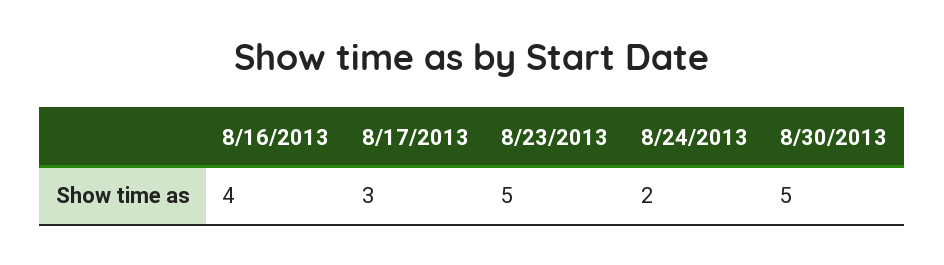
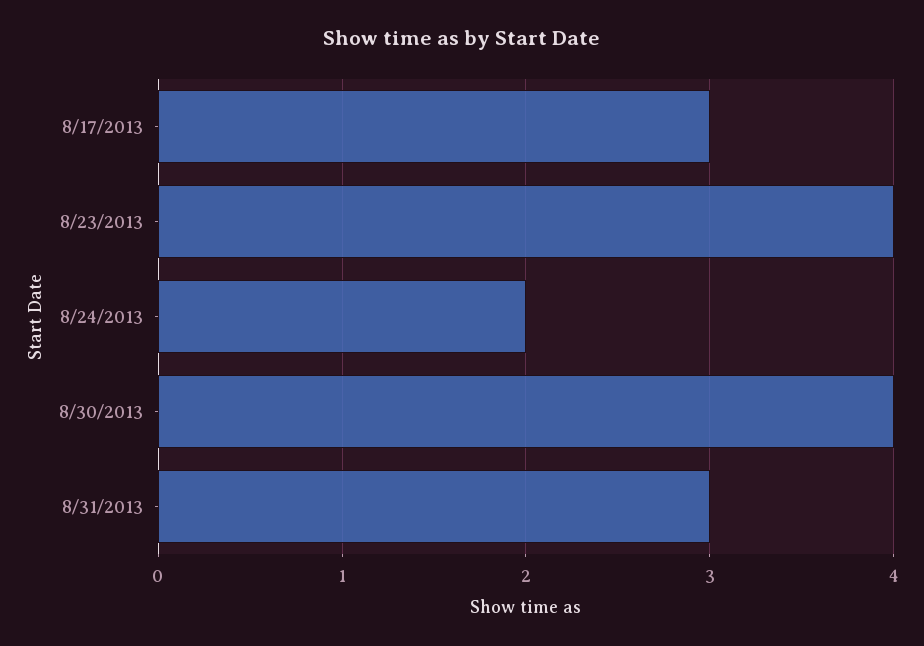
8/16/2013: 4 -> none
8/23/2013: 5 -> 4
8/30/2013: 5 -> 4
8/31/2013: none -> 3

